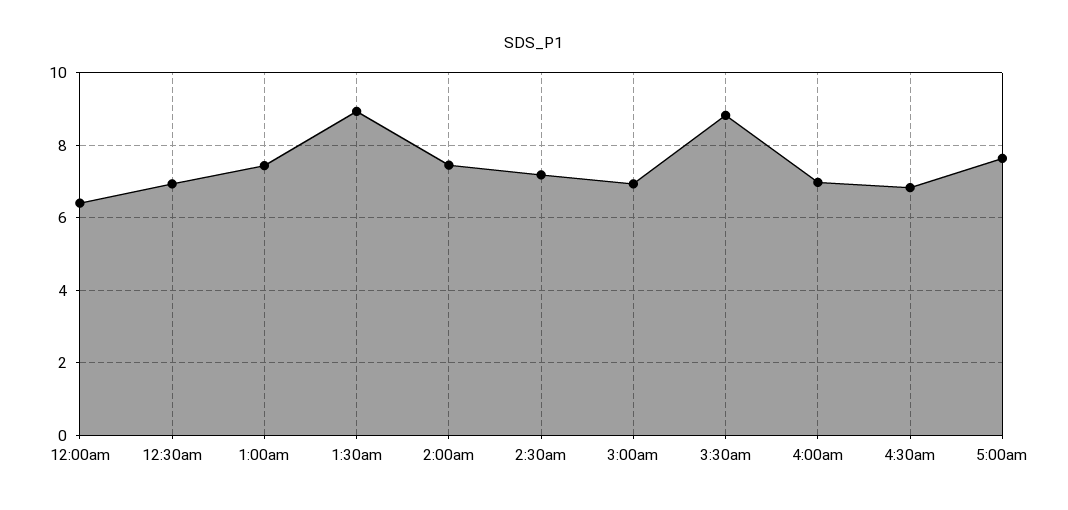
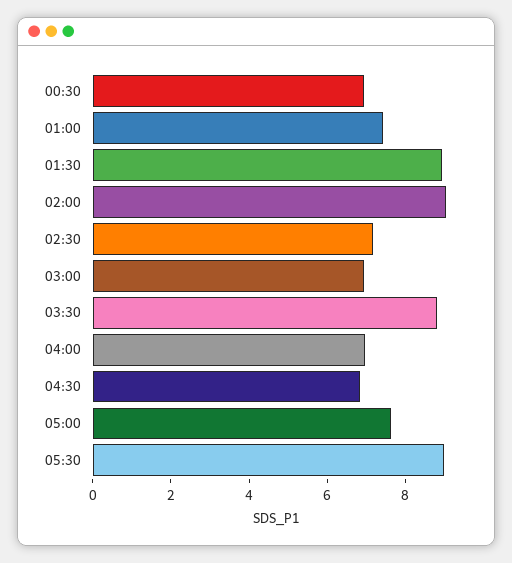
12:00am: 6.4 -> none
2:00am: 7.4 -> 9
05:30: none -> 9

